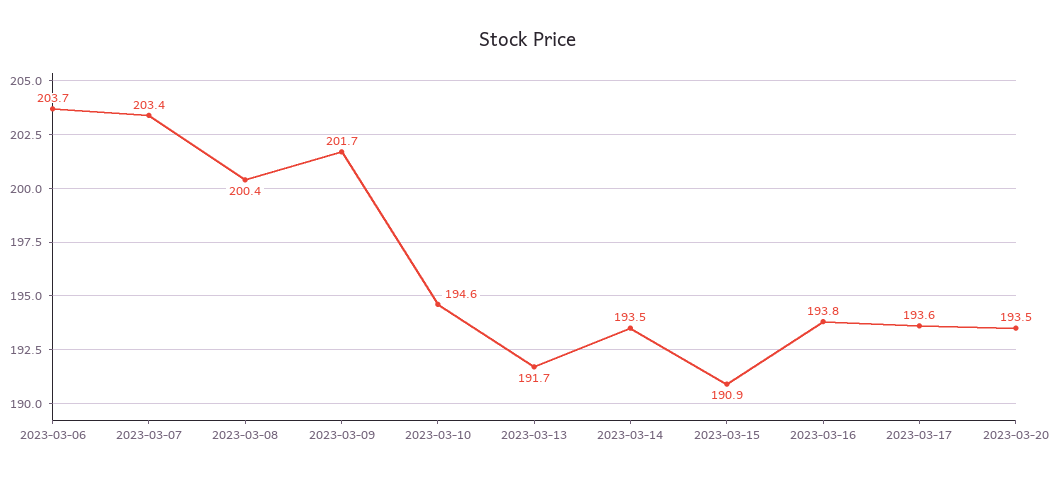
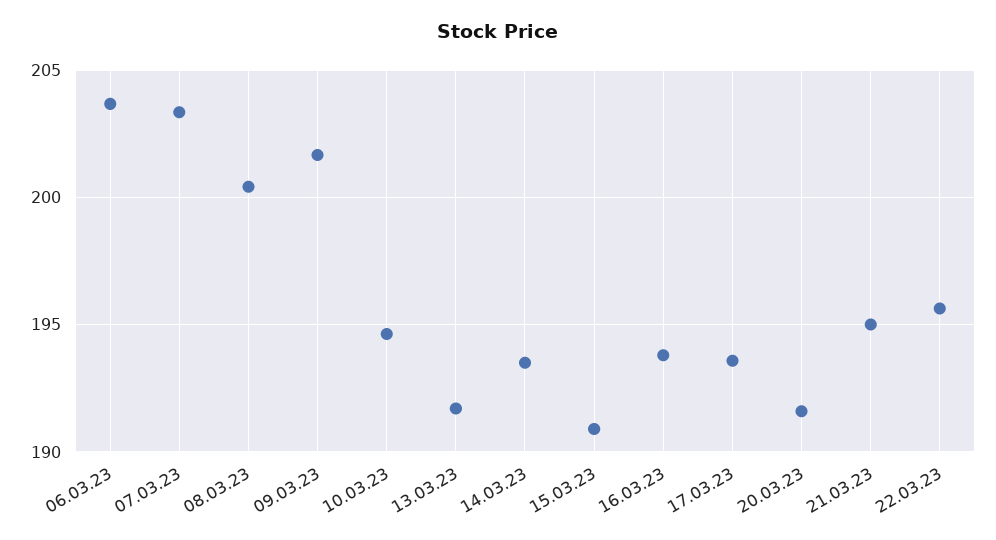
2023-03-20: 193.5 -> 191.5
21.03.23: none -> 195
22.03.23: none -> 195.5

